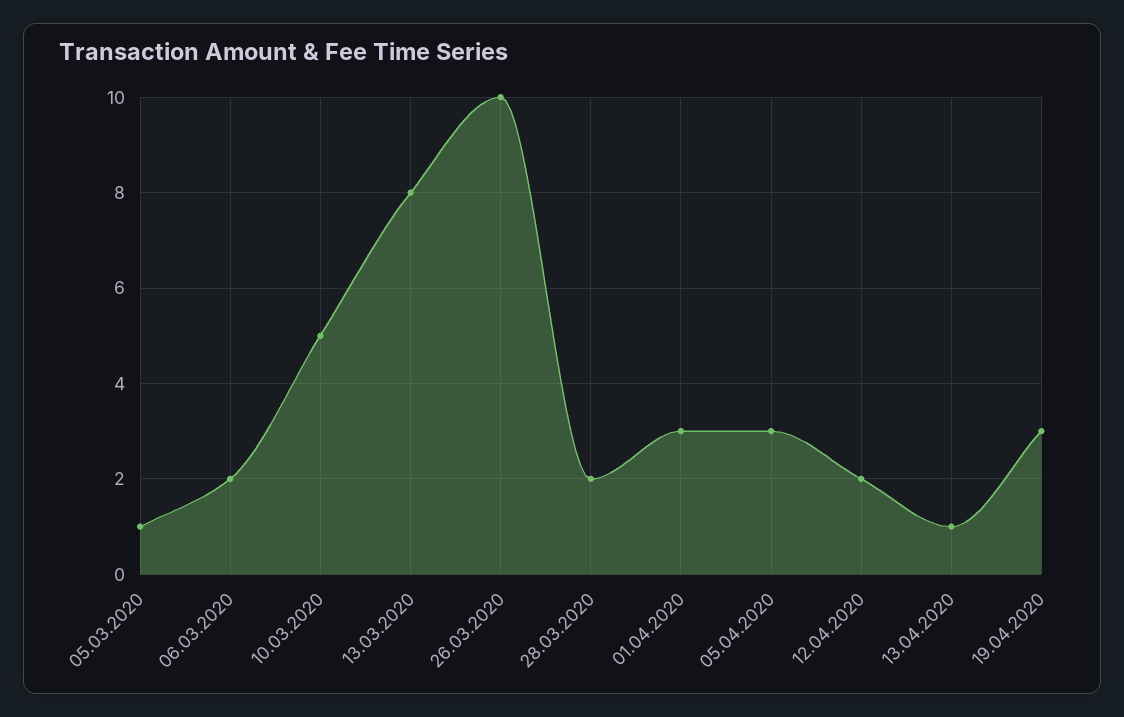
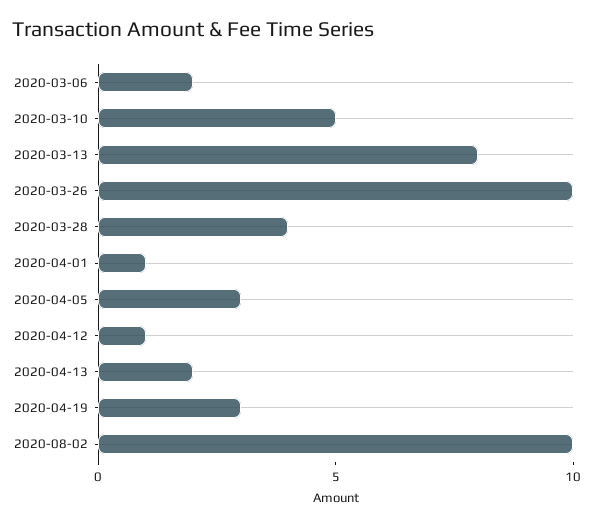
05.03.2020: 1 -> none
28.03.2020: 2 -> 4
01.04.2020: 3 -> 1
12.04.2020: 2 -> 1
13.04.2020: 1 -> 2
2020-08-02: none -> 10

